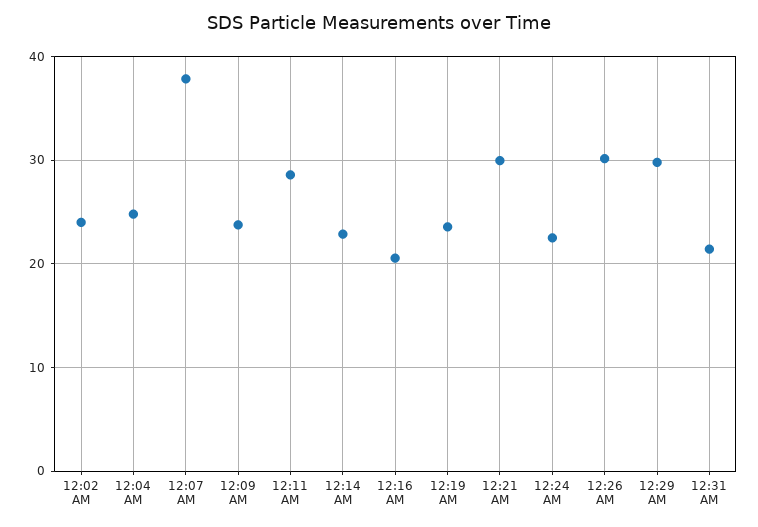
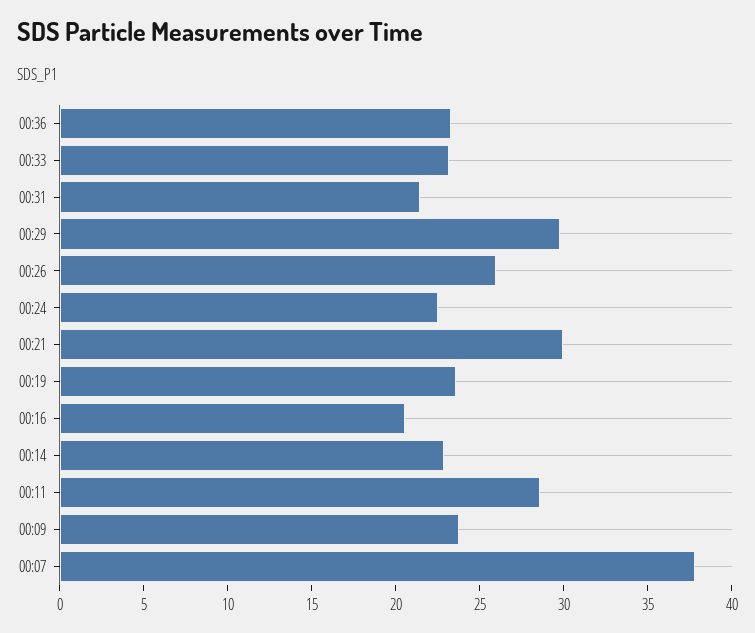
12:02 AM: 24 -> none
12:04 AM: 25 -> none
12:26 AM: 30 -> 26
00:36: none -> 23
00:33: none -> 23

